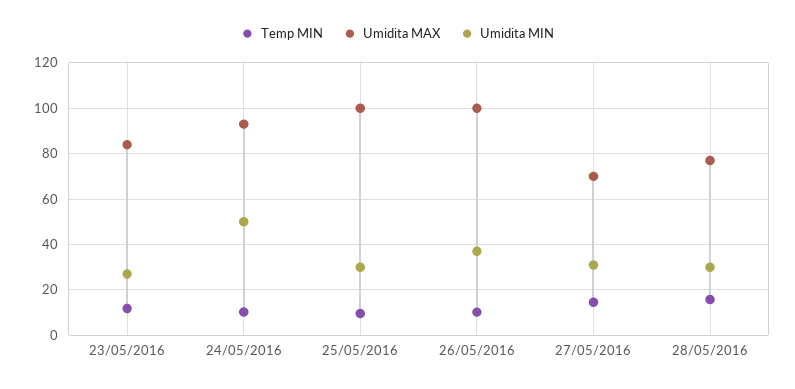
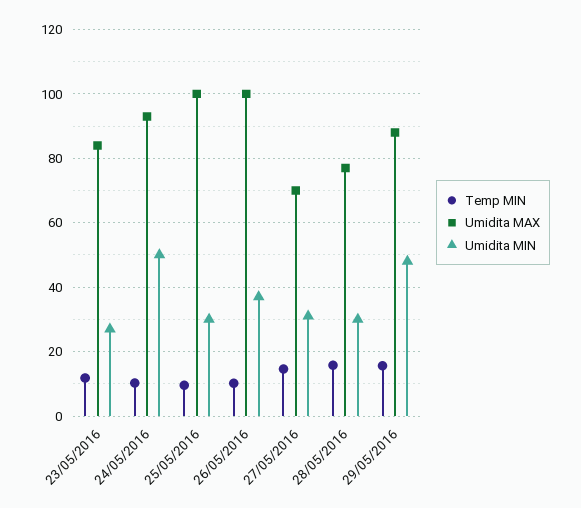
Temp MIN, 29/05/2016: none -> 16
Umidita MAX, 29/05/2016: none -> 88
Umidita MIN, 29/05/2016: none -> 48

